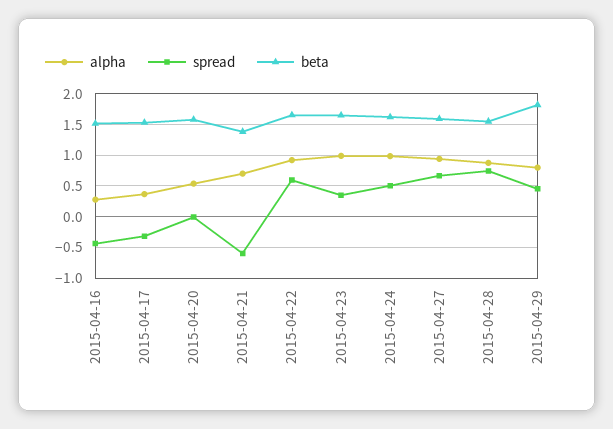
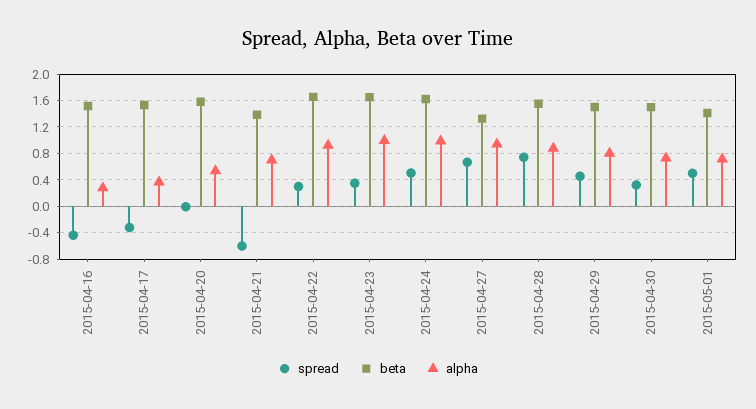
spread, 2015-04-22: 0.6 -> 0.3
beta, 2015-04-27: 1.6 -> 1.3
beta, 2015-04-29: 1.8 -> 1.5
spread, 2015-04-30: none -> 0.3
beta, 2015-04-30: none -> 1.5
alpha, 2015-04-30: none -> 0.7
spread, 2015-05-01: none -> 0.5
beta, 2015-05-01: none -> 1.4
alpha, 2015-05-01: none -> 0.7

